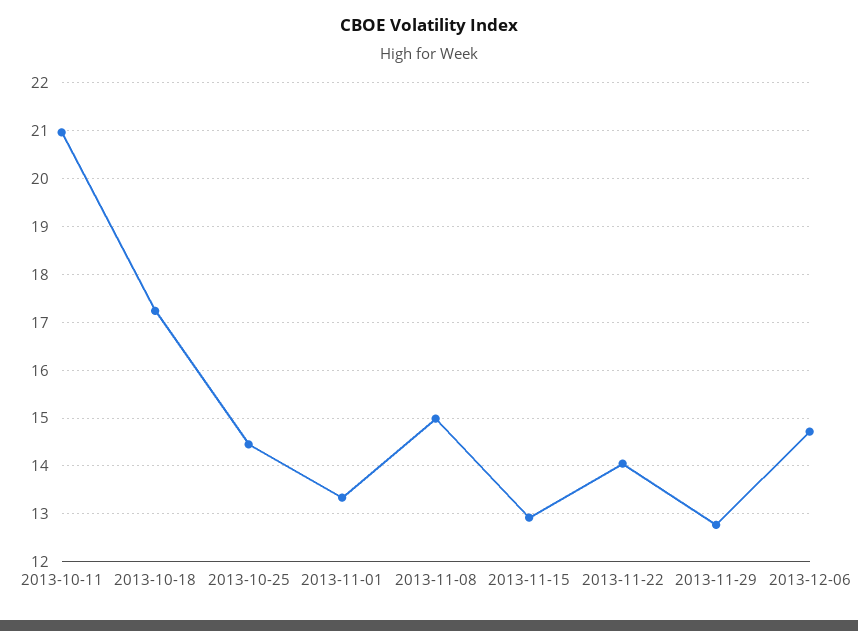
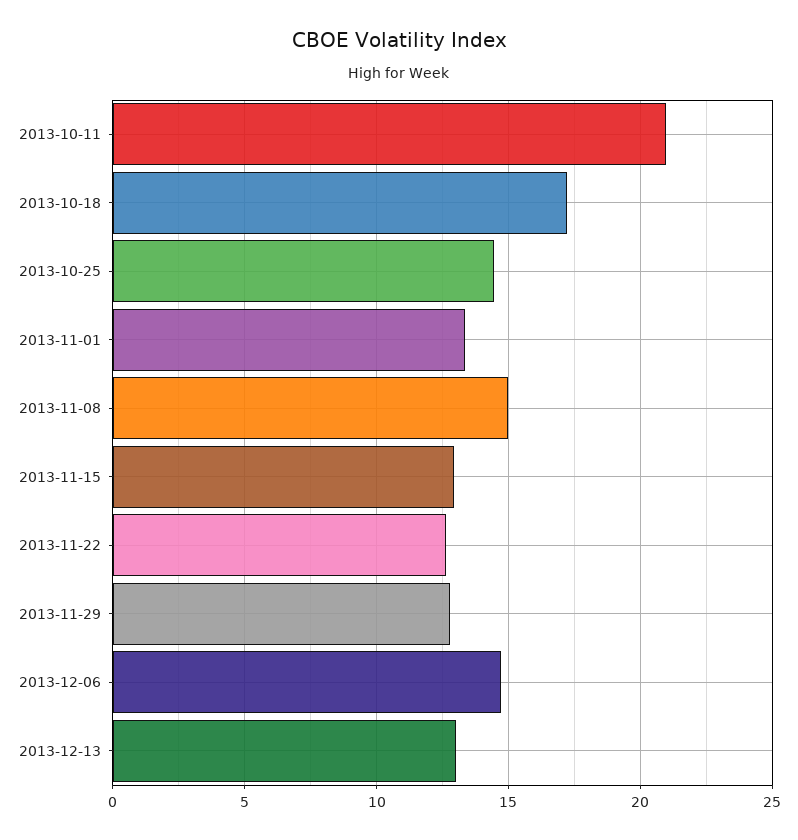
2013-11-22: 14 -> 12.5
2013-12-13: none -> 13

